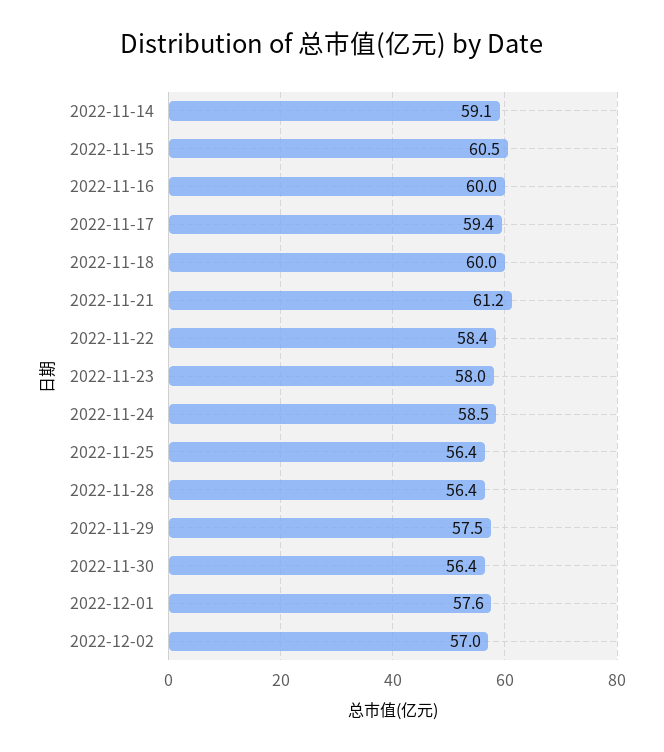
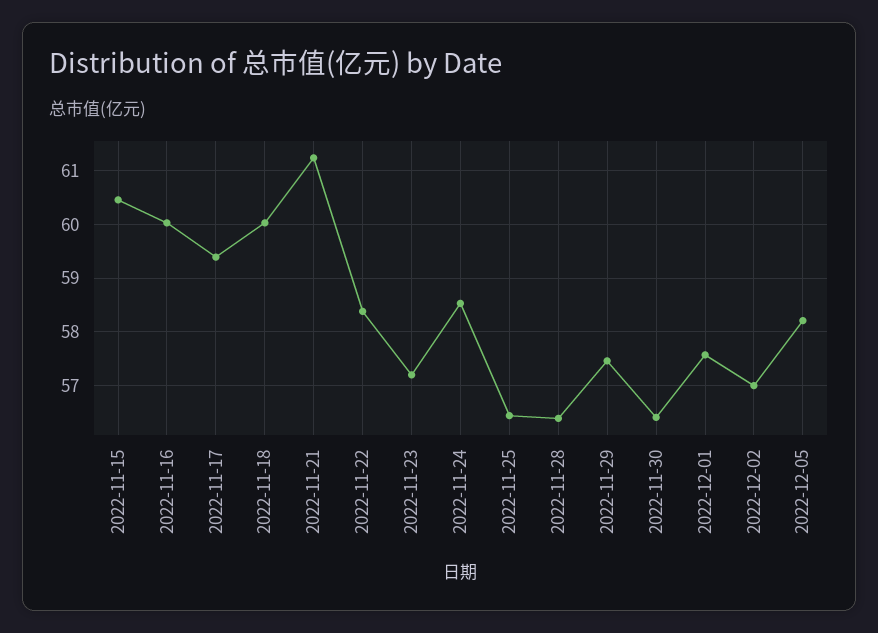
2022-11-14: 59.1 -> none
2022-11-23: 58 -> 57.2
2022-12-05: none -> 58.2

